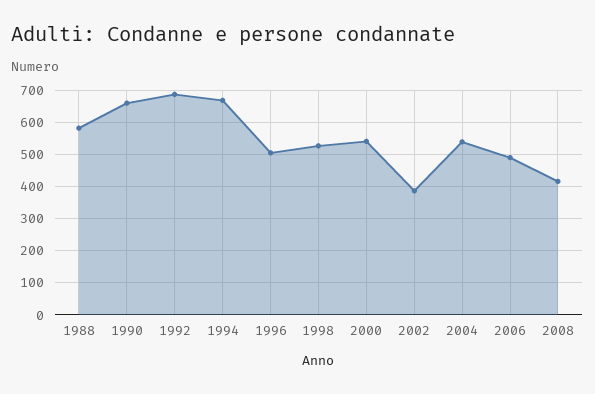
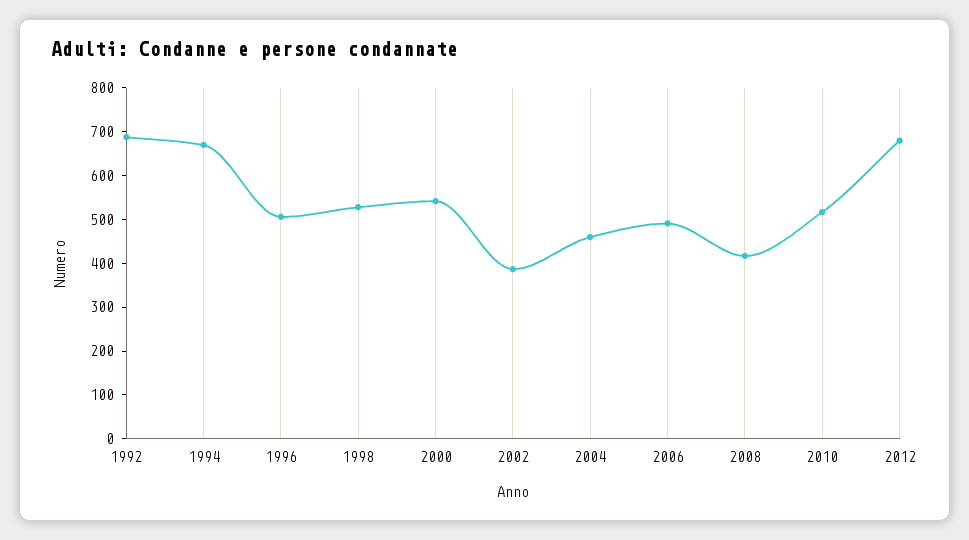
1988: 580 -> none
1990: 660 -> none
2004: 540 -> 460
2010: none -> 520
2012: none -> 680

